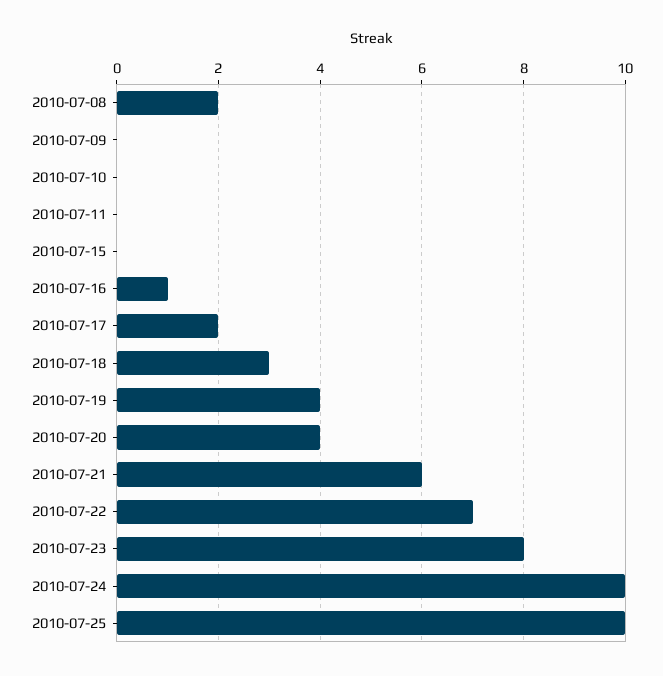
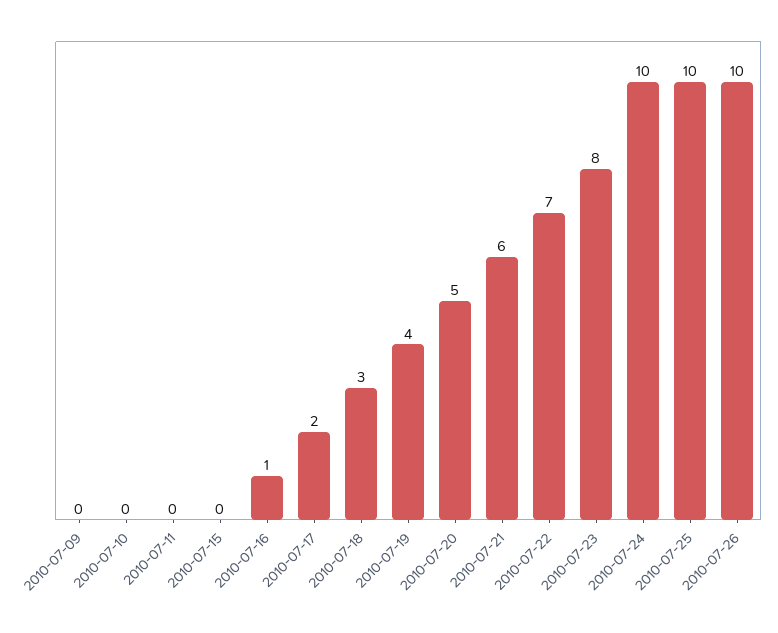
2010-07-08: 2 -> none
2010-07-20: 4 -> 5
2010-07-26: none -> 10

